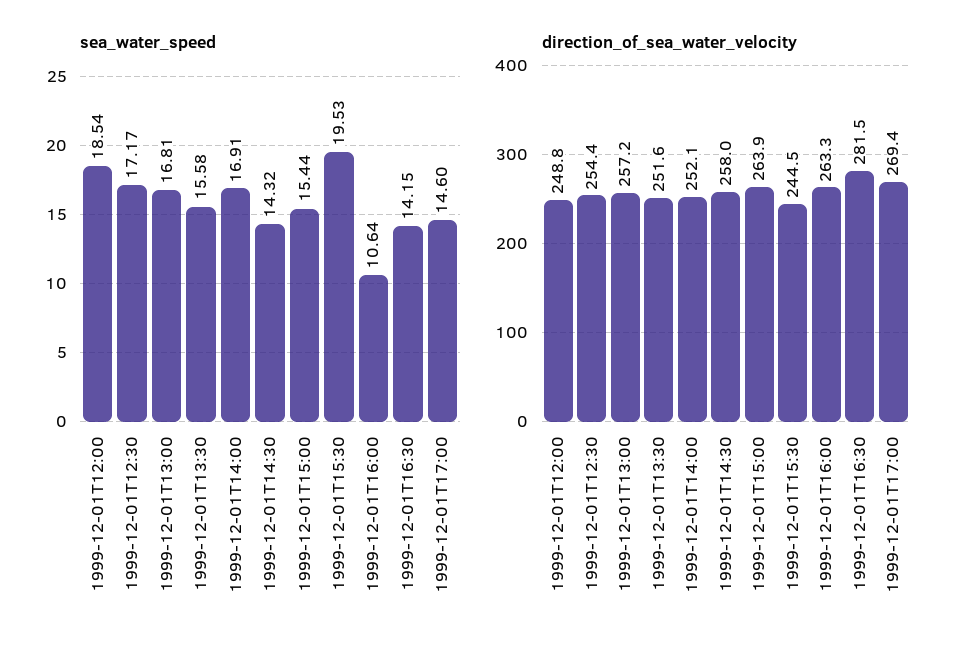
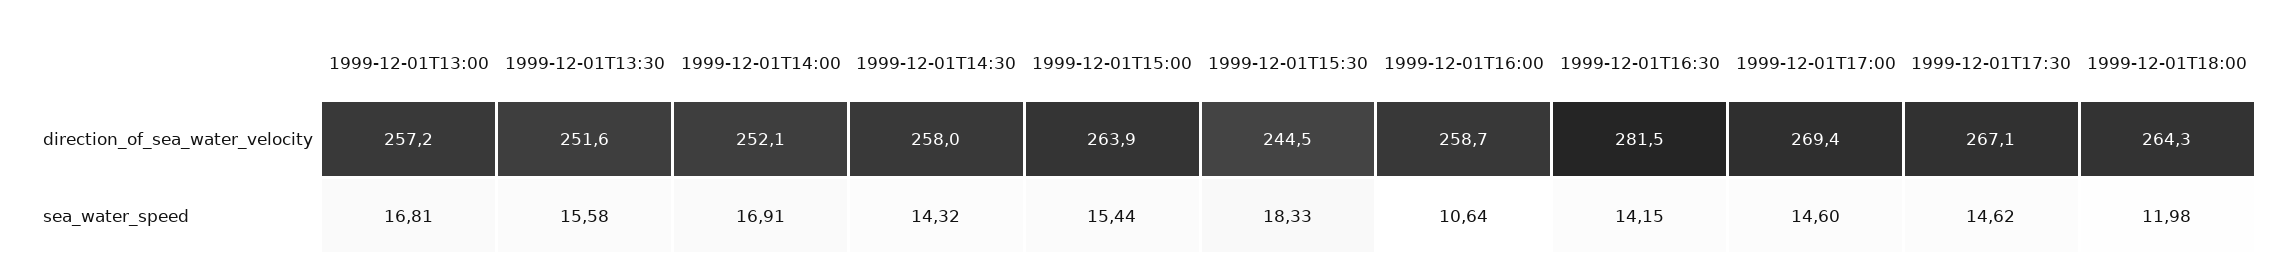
sea_water_speed, 1999-12-01T12:00: 18.54 -> none
sea_water_speed, 1999-12-01T12:30: 17.17 -> none
sea_water_speed, 1999-12-01T15:30: 19.53 -> 18.33
direction_of_sea_water_velocity, 1999-12-01T12:00: 248.8 -> none
direction_of_sea_water_velocity, 1999-12-01T12:30: 254.4 -> none
direction_of_sea_water_velocity, 1999-12-01T16:00: 263.3 -> 258.7
direction_of_sea_water_velocity, 1999-12-01T17:30: none -> 267.1
direction_of_sea_water_velocity, 1999-12-01T18:00: none -> 264.3
sea_water_speed, 1999-12-01T17:30: none -> 14.62
sea_water_speed, 1999-12-01T18:00: none -> 11.98

